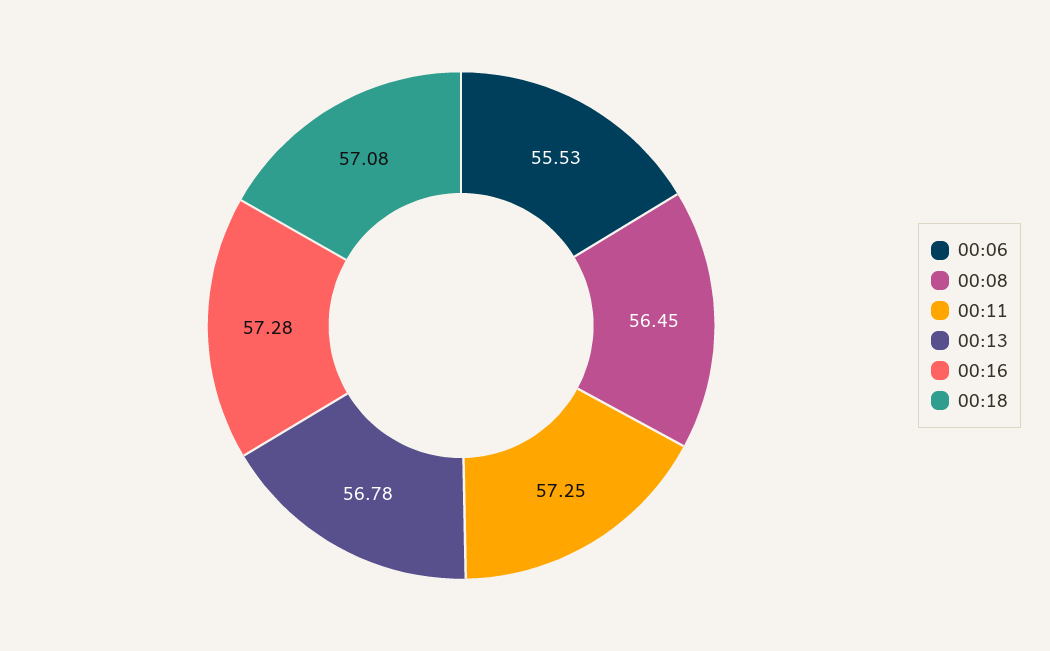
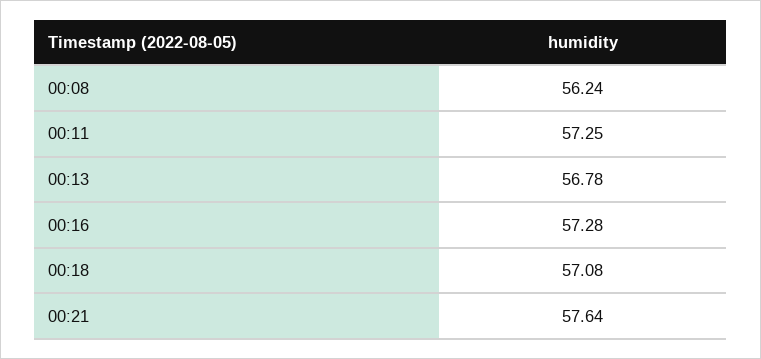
00:06: 55.53 -> none
00:08: 56.45 -> 56.24
00:21: none -> 57.64

